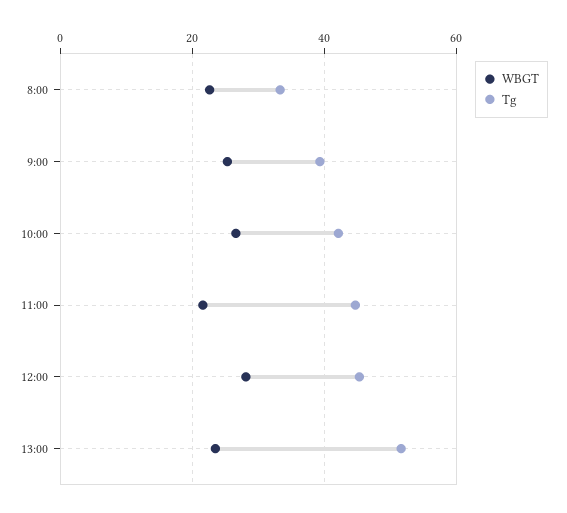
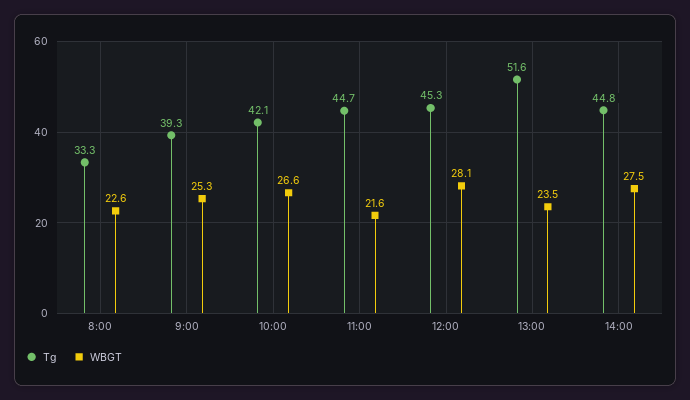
Tg, 14:00: none -> 44.8
WBGT, 14:00: none -> 27.5

